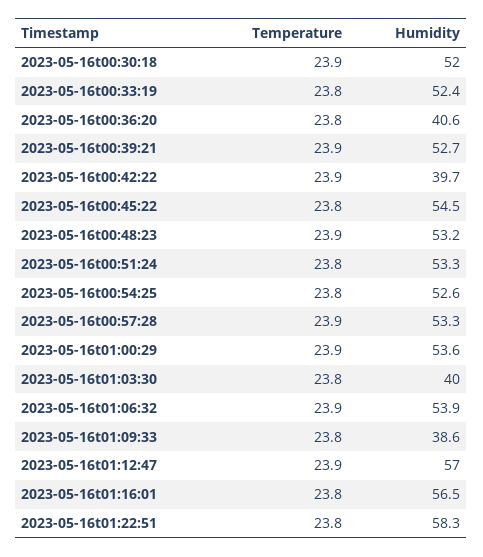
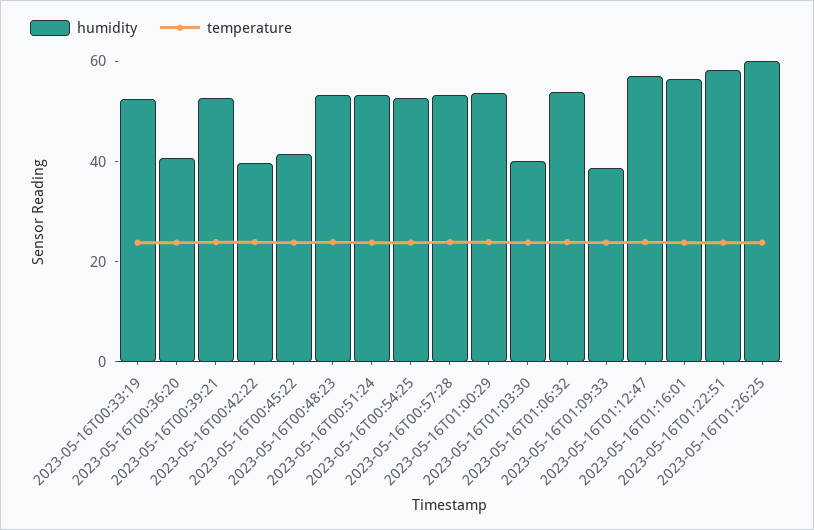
Temperature, 2023-05-16t00:30:18: 23.9 -> none
Humidity, 2023-05-16t00:30:18: 52 -> none
Humidity, 2023-05-16t00:45:22: 54.5 -> 40
Humidity, 2023-05-16T01:26:25: none -> 60
Temperature, 2023-05-16T01:26:25: none -> 25

